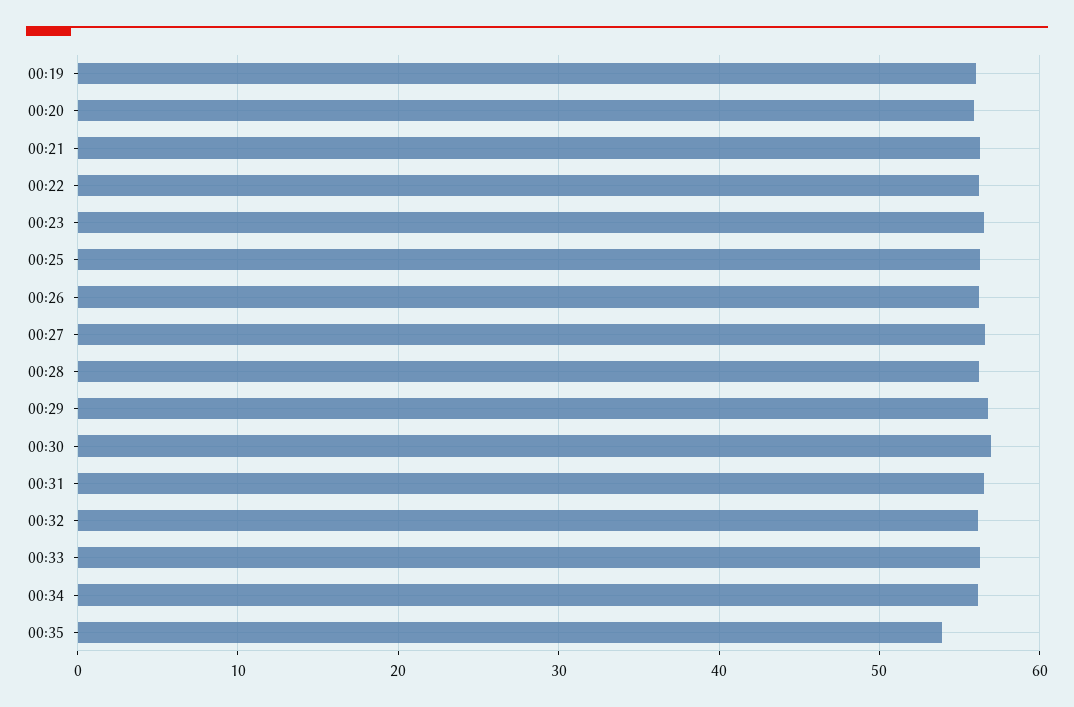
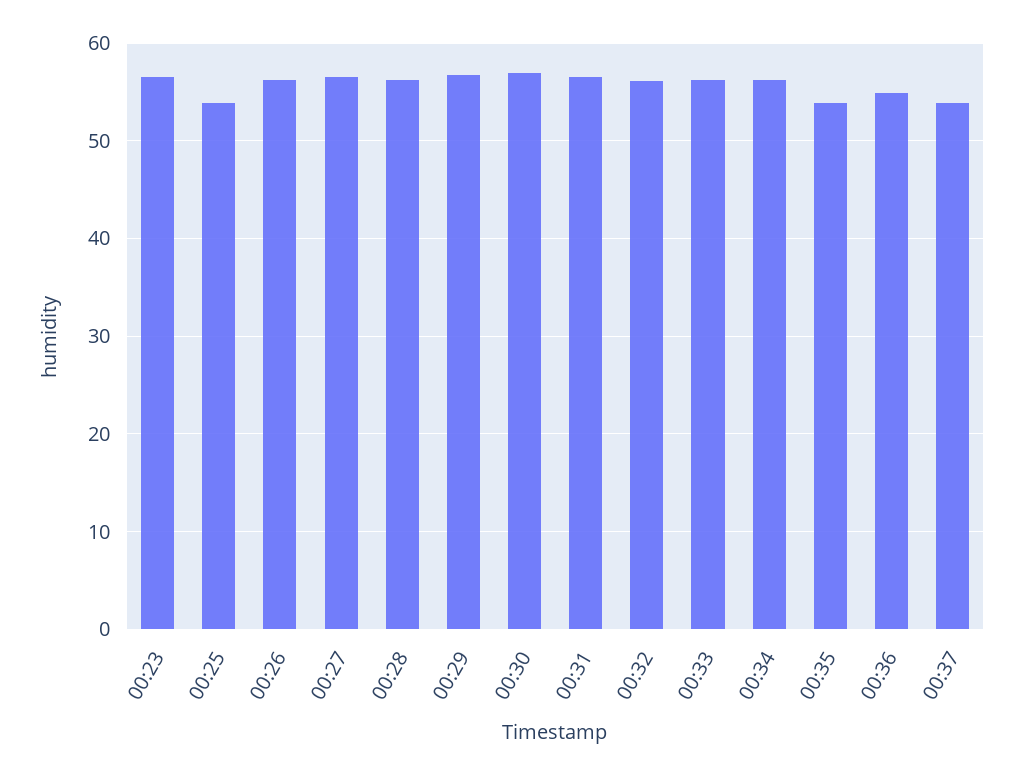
00:19: 56 -> none
00:20: 56 -> none
00:21: 56 -> none
00:22: 56 -> none
00:25: 56 -> 54
00:36: none -> 55
00:37: none -> 54

